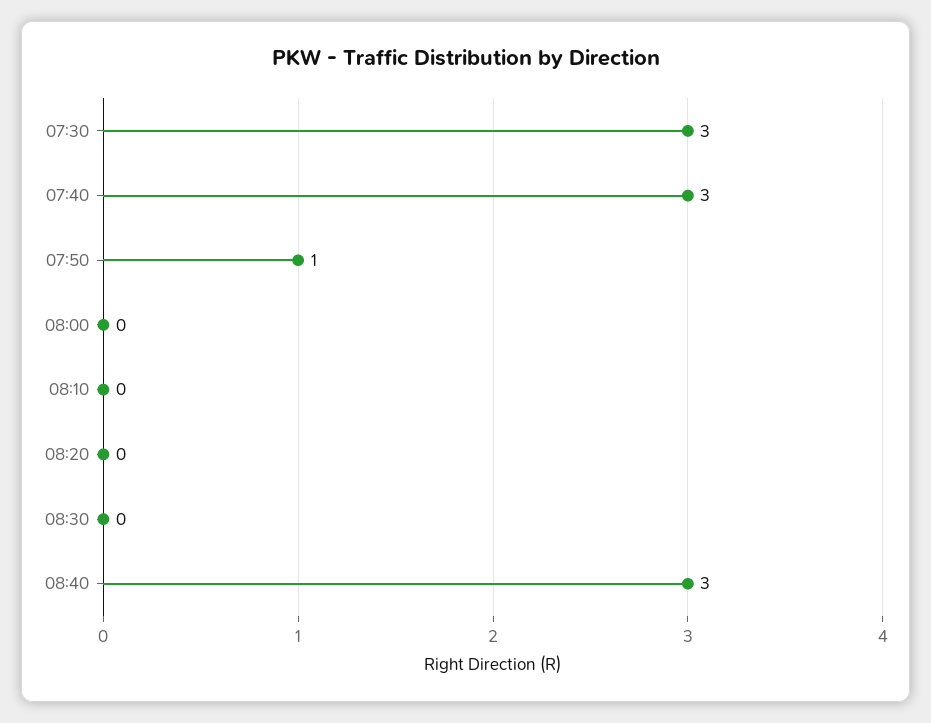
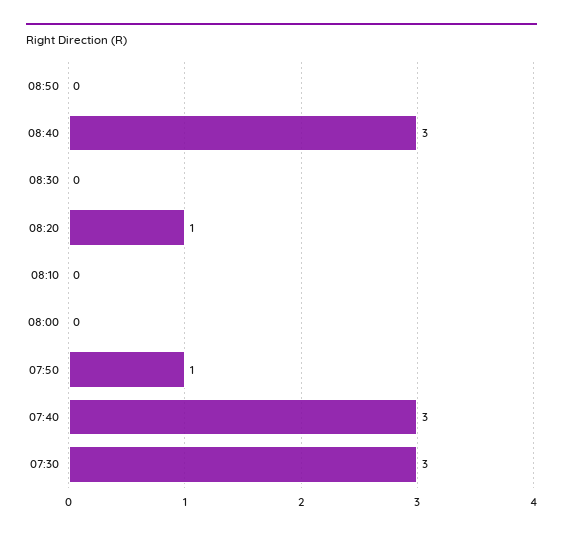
08:20: 0 -> 1
08:50: none -> 0

